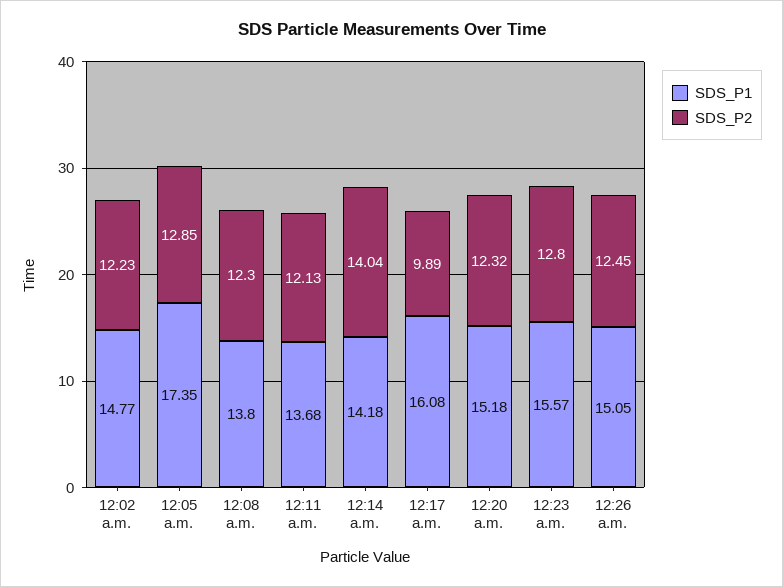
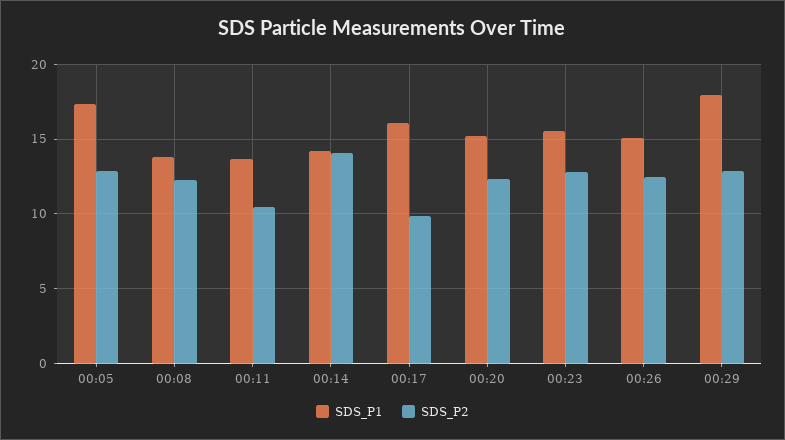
SDS_P1, 12:02 a.m.: 14.77 -> none
SDS_P2, 12:02 a.m.: 12.23 -> none
SDS_P2, 12:11 a.m.: 12.13 -> 10.5
SDS_P1, 00:29: none -> 18
SDS_P2, 00:29: none -> 13

